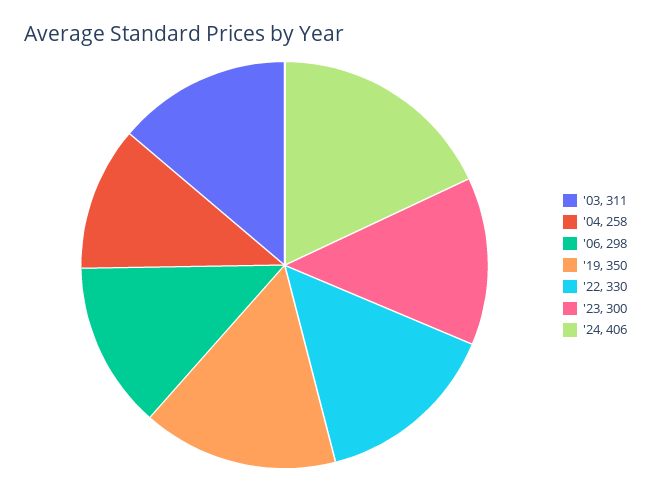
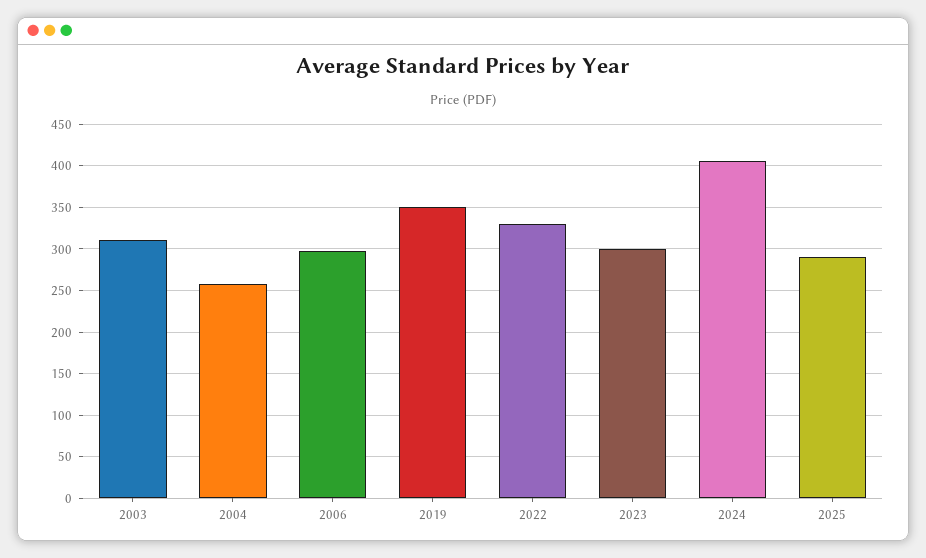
2025: none -> 290

